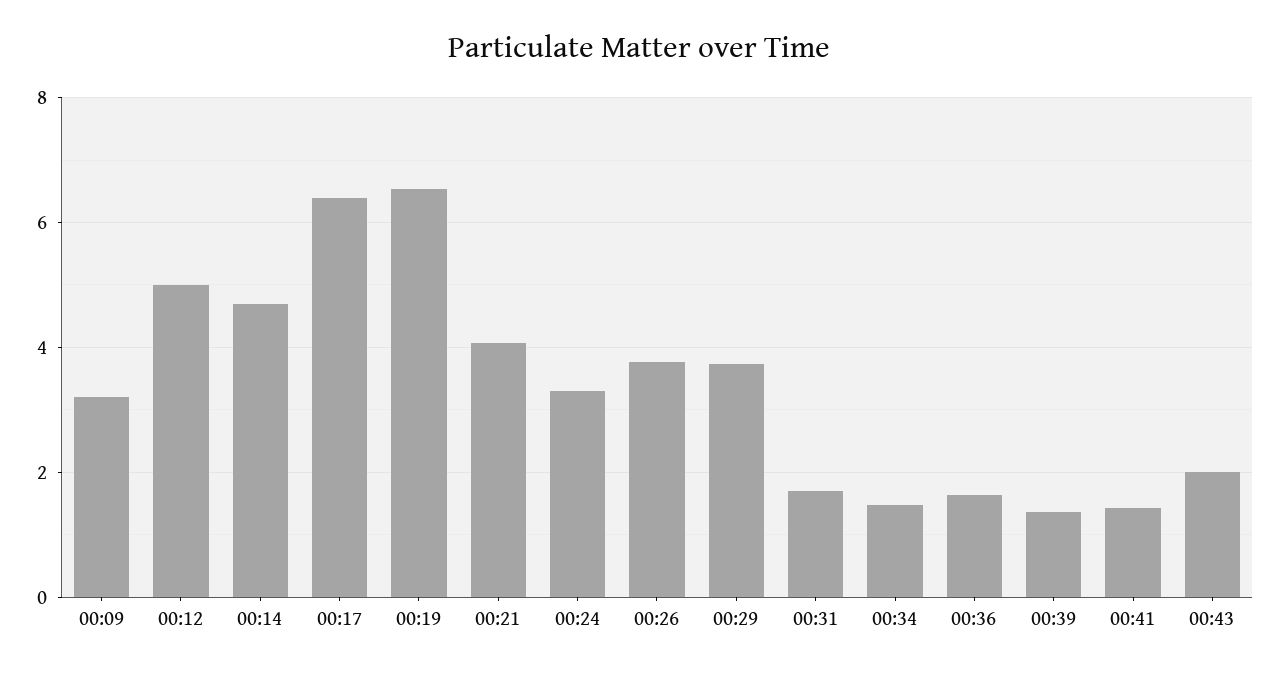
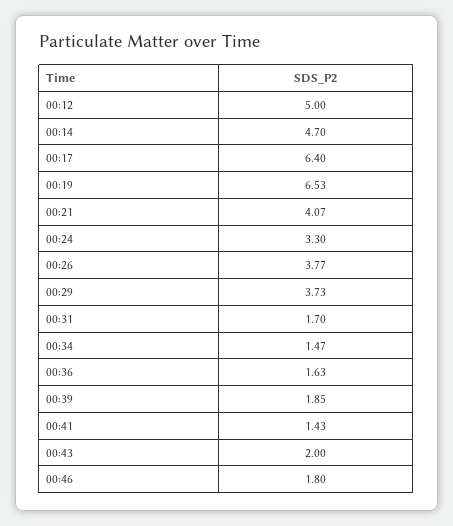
00:09: 3.2 -> none
00:39: 1.4 -> 1.85
00:46: none -> 1.8

